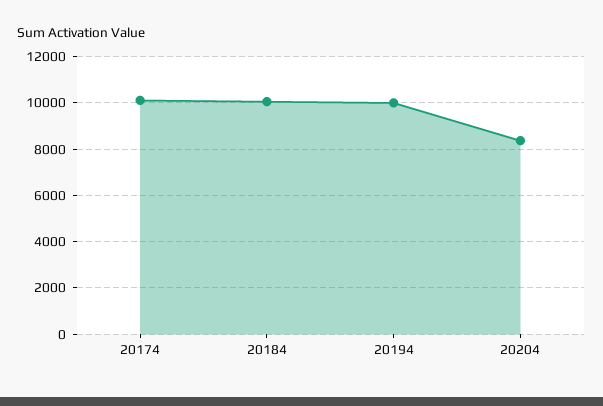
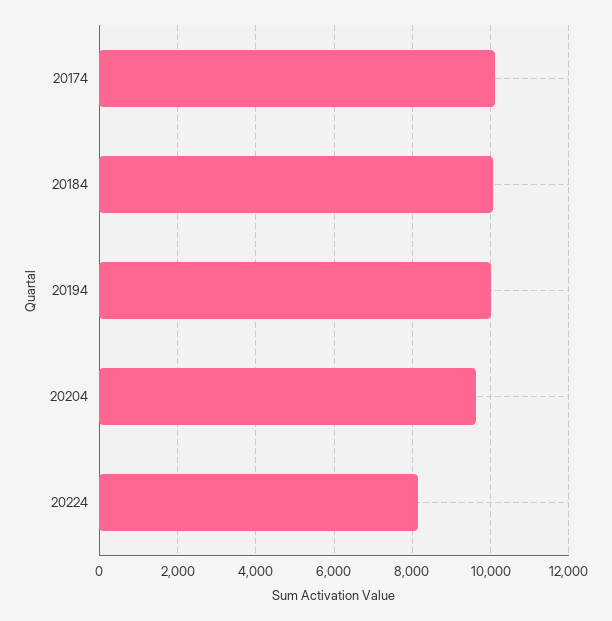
20204: 8500 -> 9600
20224: none -> 8200

